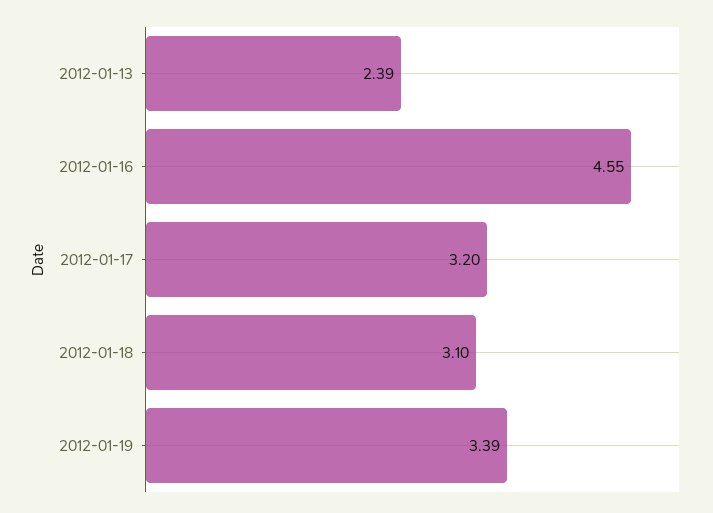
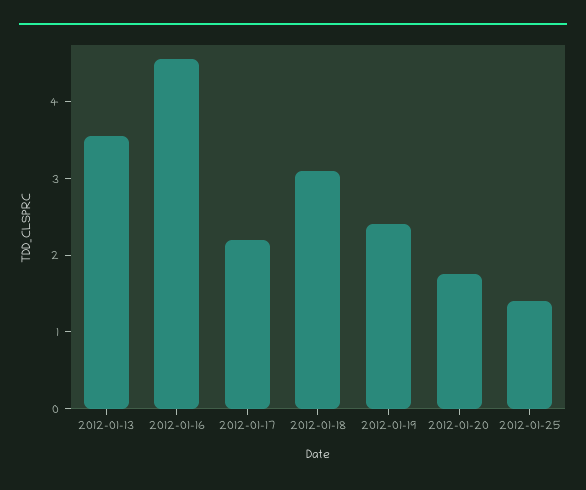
2012-01-13: 2.39 -> 3.6
2012-01-17: 3.2 -> 2.2
2012-01-19: 3.39 -> 2.4
2012-01-20: none -> 1.8
2012-01-25: none -> 1.4

